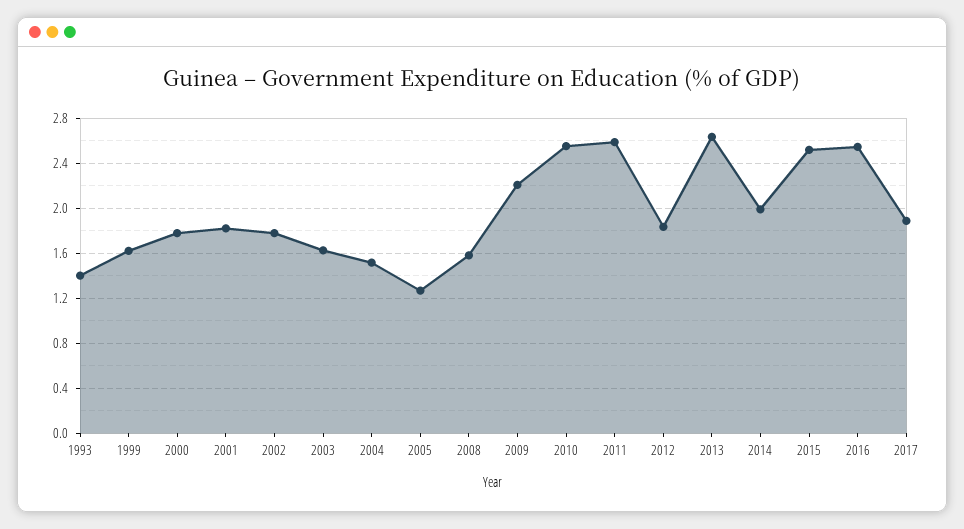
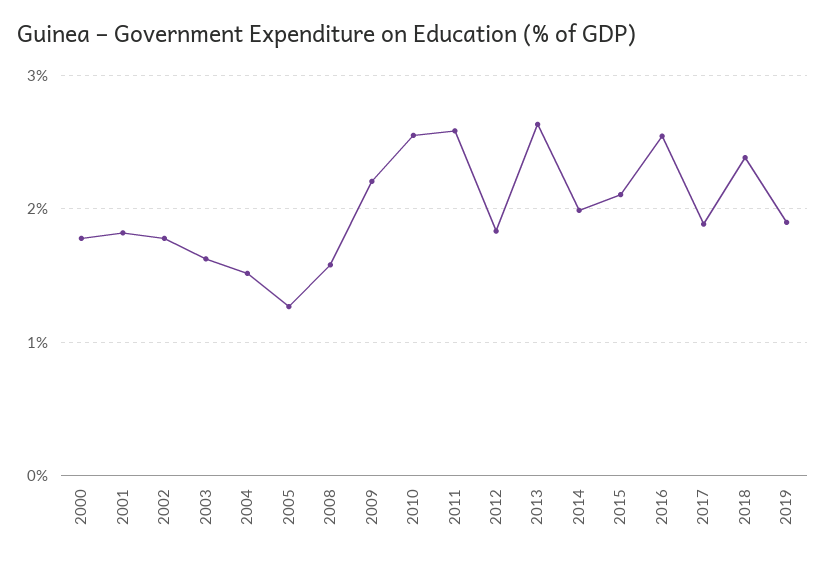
1993: 1.4 -> none
1999: 1.6 -> none
2015: 2.5 -> 2.1
2018: none -> 2.4
2019: none -> 1.9

